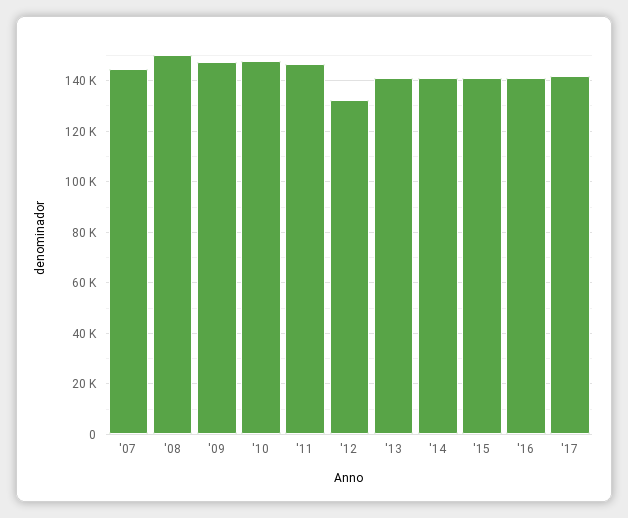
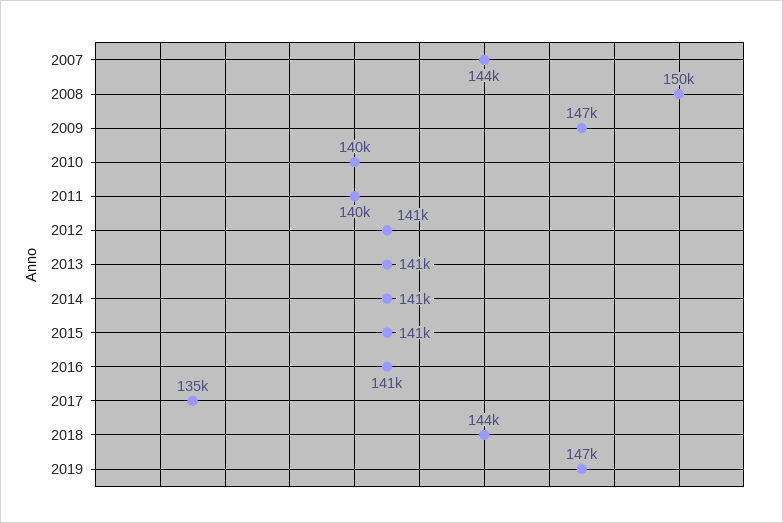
'10: 147500 -> 140000
'11: 147500 -> 140000
'12: 132500 -> 141000
'17: 142500 -> 135000
2018: none -> 144000
2019: none -> 147000

